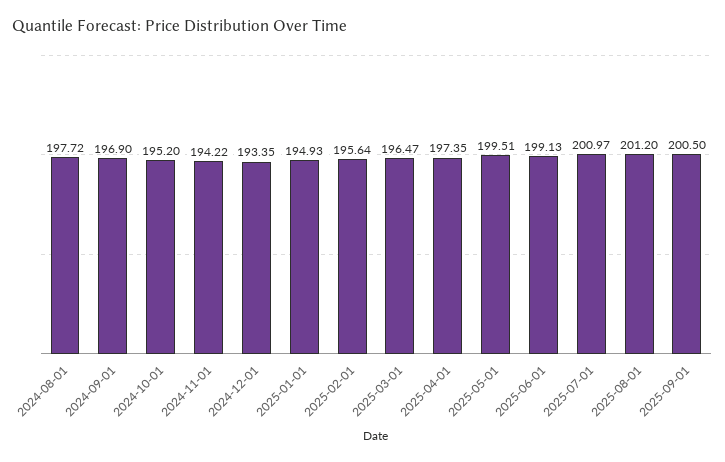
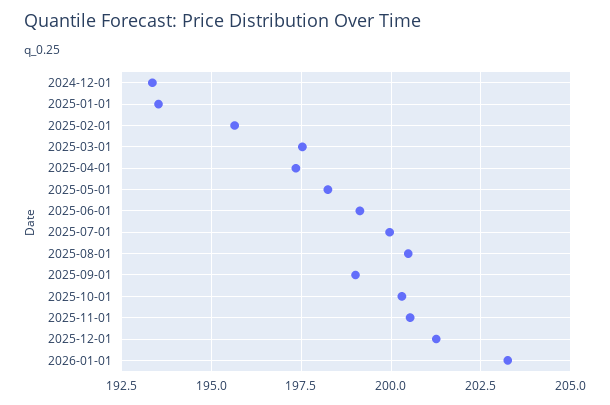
2024-08-01: 197.72 -> none
2024-09-01: 196.9 -> none
2024-10-01: 195.2 -> none
2024-11-01: 194.22 -> none
2025-01-01: 194.93 -> 193.5
2025-03-01: 196.47 -> 197.5
2025-05-01: 199.51 -> 198.25
2025-07-01: 200.97 -> 200
2025-08-01: 201.2 -> 200.5
2025-09-01: 200.5 -> 199
2025-10-01: none -> 200.25
2025-11-01: none -> 200.5
2025-12-01: none -> 201.25
2026-01-01: none -> 203.25

